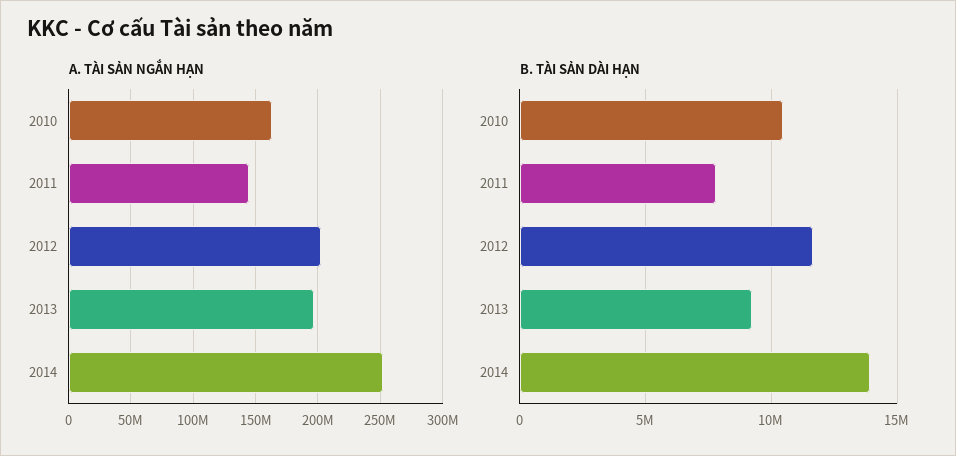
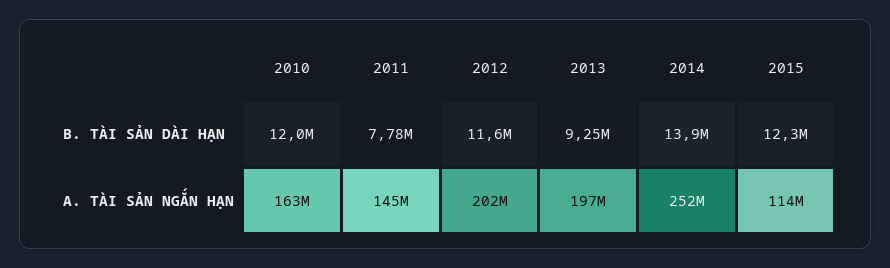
B. TÀI SẢN DÀI HẠN, 2010: 10500000 -> 12000000
B. TÀI SẢN DÀI HẠN, 2015: none -> 12300000
A. TÀI SẢN NGẮN HẠN, 2015: none -> 114000000

